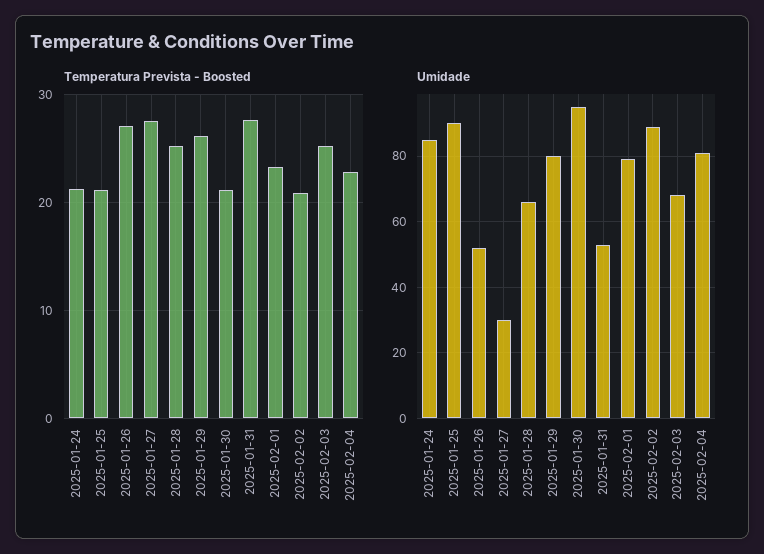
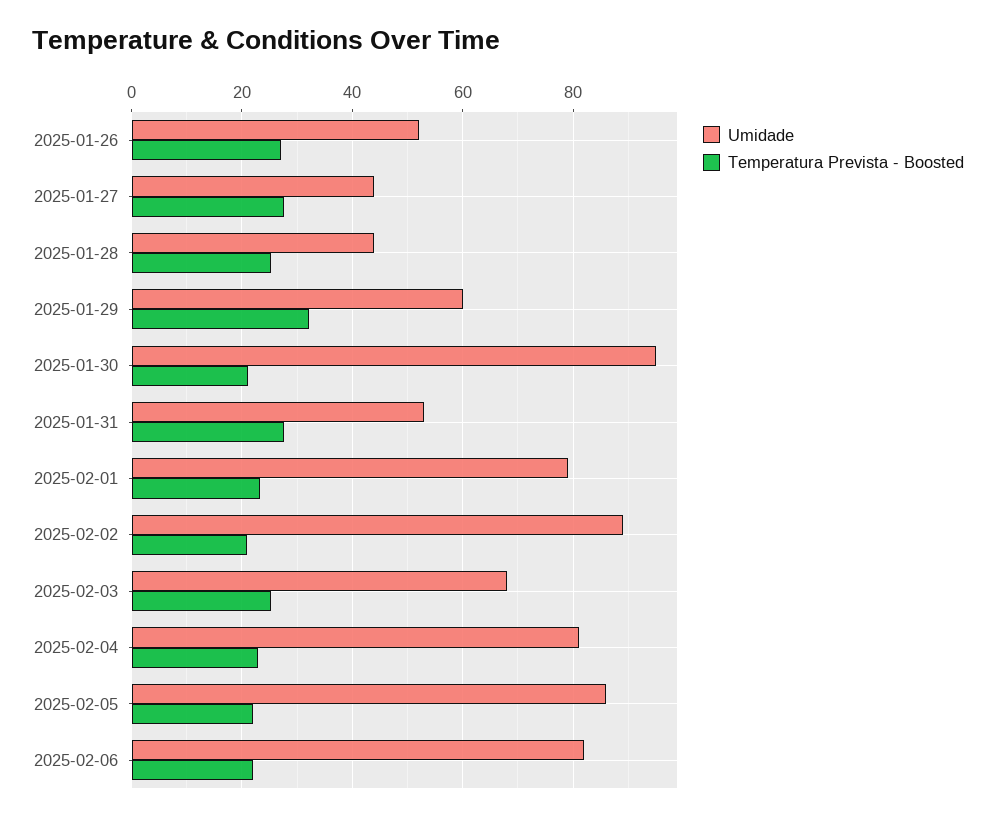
Temperatura Prevista - Boosted, 2025-01-24: 21 -> none
Temperatura Prevista - Boosted, 2025-01-25: 21 -> none
Temperatura Prevista - Boosted, 2025-01-29: 26 -> 32
Umidade, 2025-01-24: 85 -> none
Umidade, 2025-01-25: 90 -> none
Umidade, 2025-01-27: 30 -> 44
Umidade, 2025-01-28: 65 -> 44
Umidade, 2025-01-29: 80 -> 60
Umidade, 2025-02-05: none -> 86
Temperatura Prevista - Boosted, 2025-02-05: none -> 22
Umidade, 2025-02-06: none -> 82
Temperatura Prevista - Boosted, 2025-02-06: none -> 22

